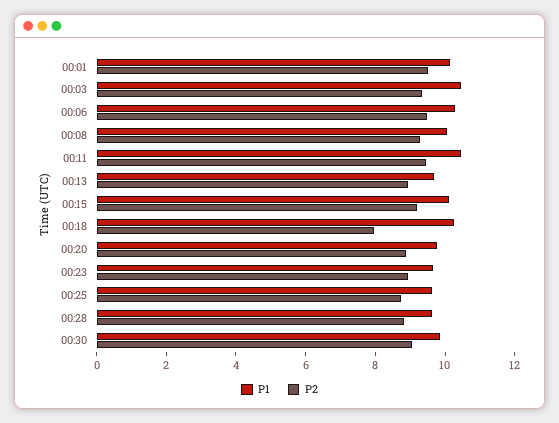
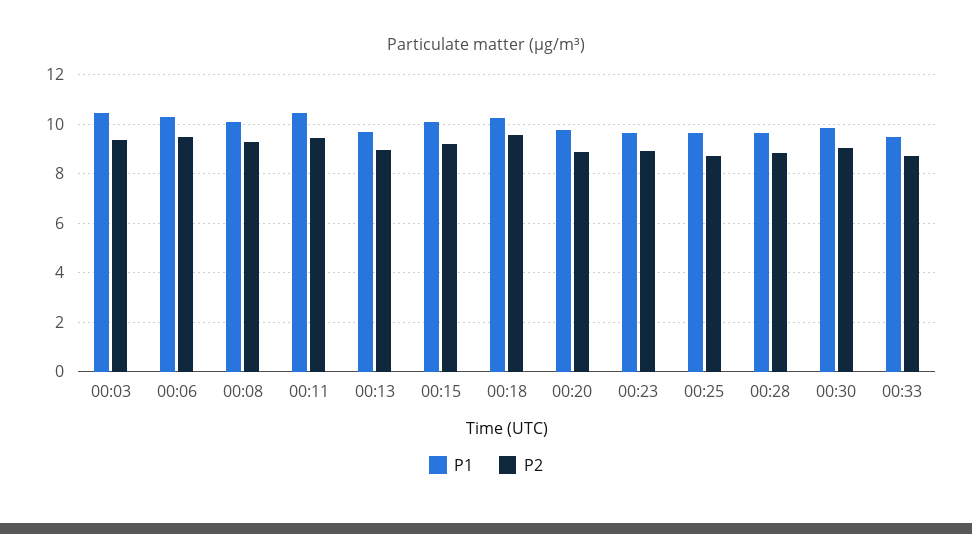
P1, 00:01: 10 -> none
P2, 00:01: 9.5 -> none
P2, 00:18: 8 -> 9.5
P1, 00:33: none -> 9.5
P2, 00:33: none -> 8.75

